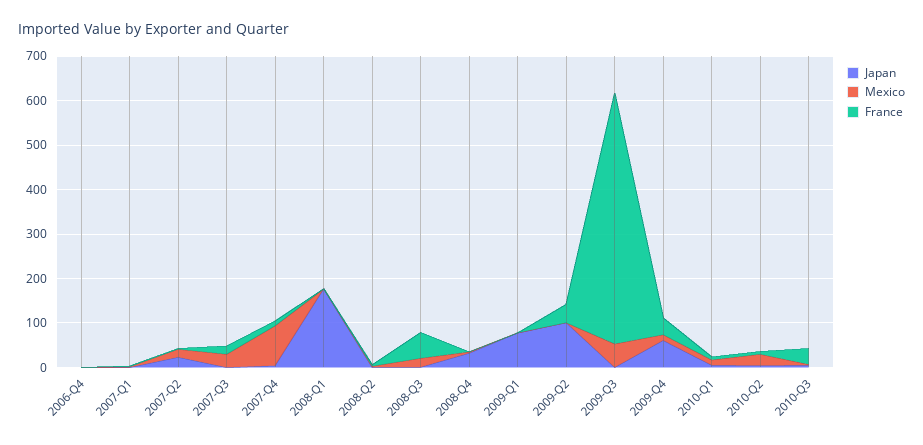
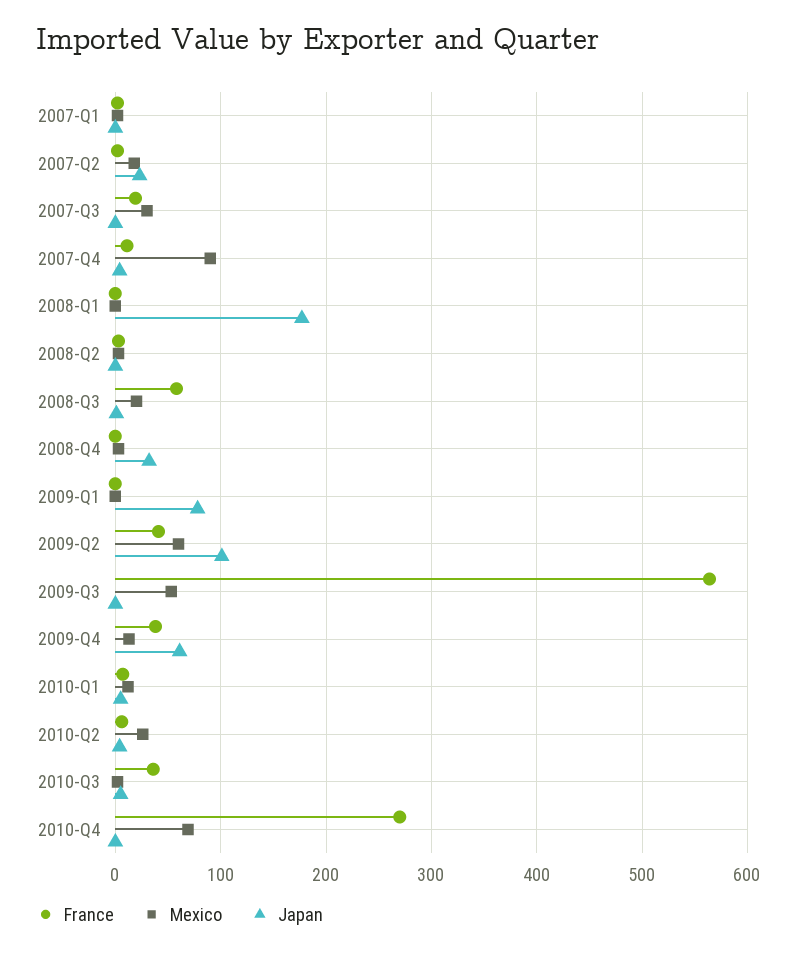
Japan, 2006-Q4: 0 -> none
Mexico, 2006-Q4: 0 -> none
France, 2006-Q4: 0 -> none
Mexico, 2009-Q2: 0 -> 60
France, 2010-Q4: none -> 270
Mexico, 2010-Q4: none -> 70
Japan, 2010-Q4: none -> 0

